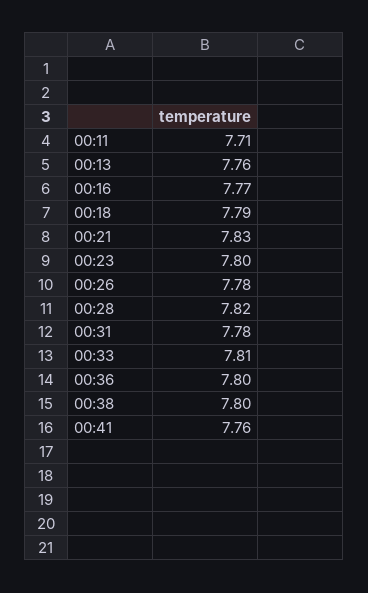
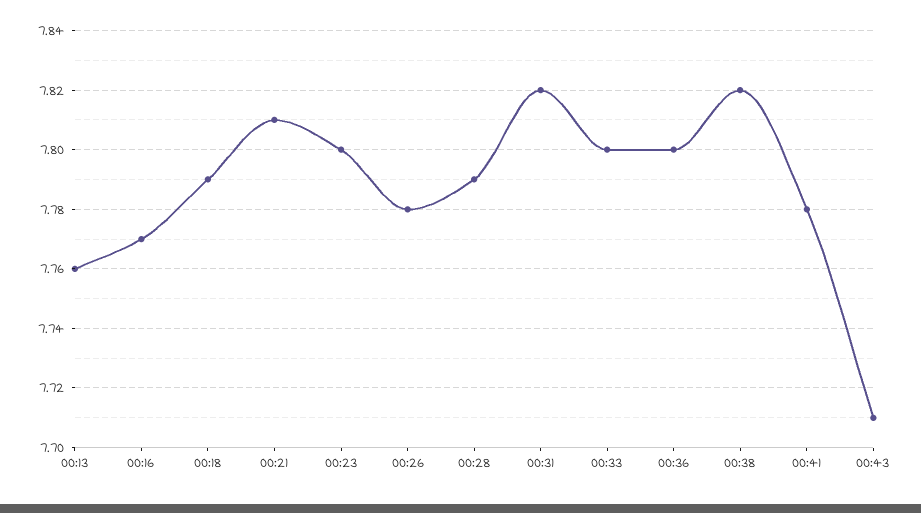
00:11: 7.71 -> none
00:21: 7.83 -> 7.81
00:28: 7.82 -> 7.79
00:31: 7.78 -> 7.82
00:33: 7.81 -> 7.8
00:38: 7.8 -> 7.82
00:41: 7.76 -> 7.78
00:43: none -> 7.71

